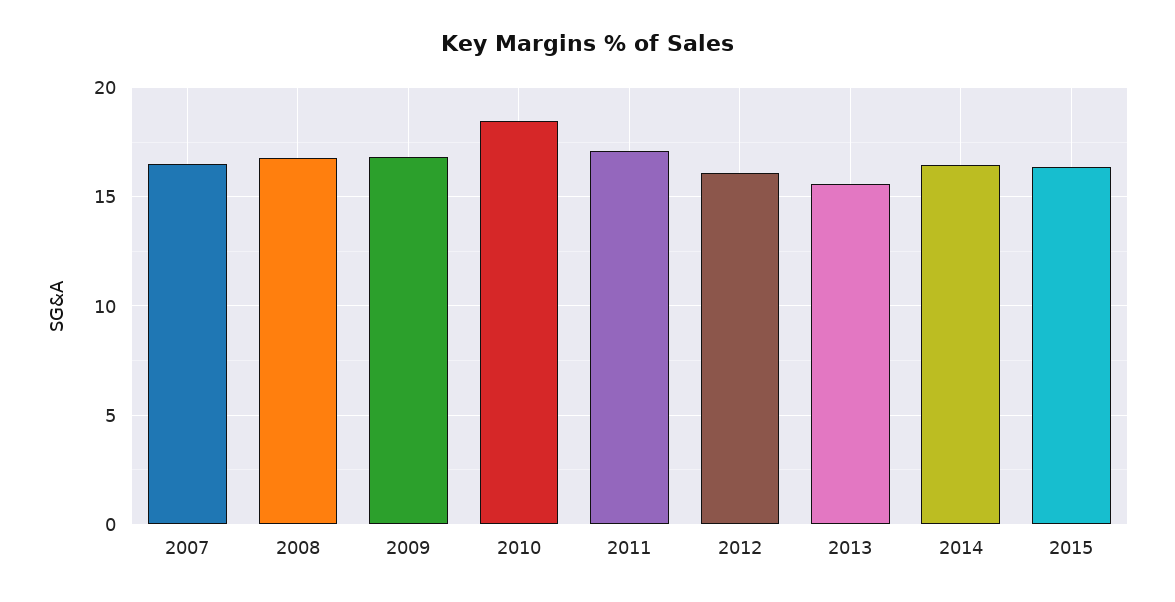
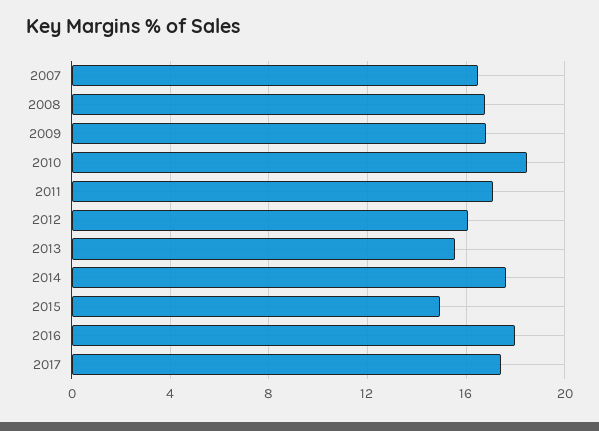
2014: 16.5 -> 17.5
2015: 16.5 -> 15
2016: none -> 18
2017: none -> 17.5

